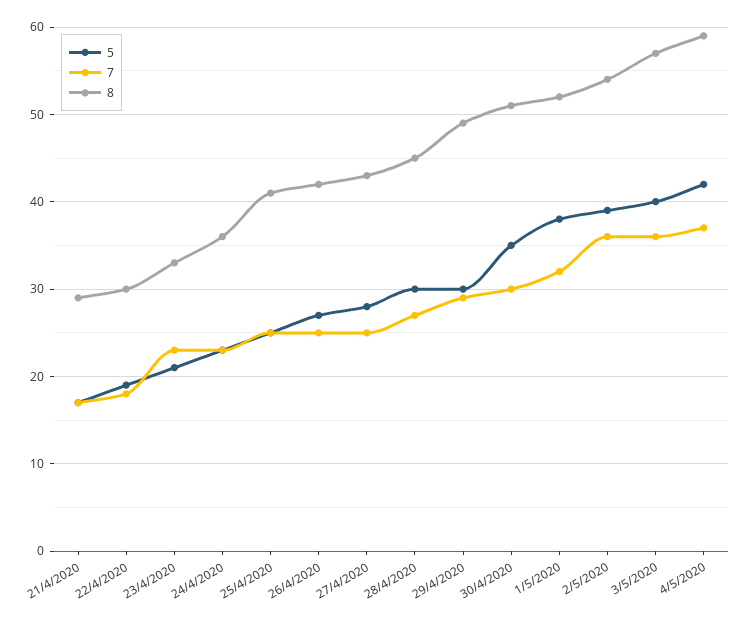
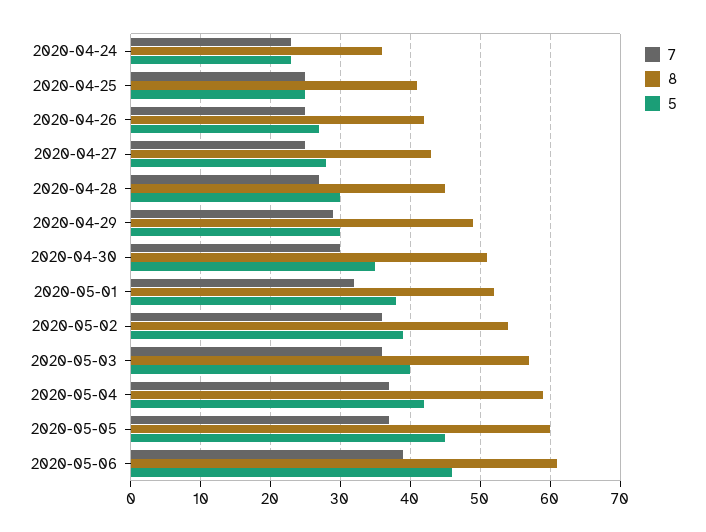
5, 21/4/2020: 17 -> none
7, 21/4/2020: 17 -> none
8, 21/4/2020: 29 -> none
5, 22/4/2020: 19 -> none
7, 22/4/2020: 18 -> none
8, 22/4/2020: 30 -> none
5, 23/4/2020: 21 -> none
7, 23/4/2020: 23 -> none
8, 23/4/2020: 33 -> none
7, 2020-05-05: none -> 37
8, 2020-05-05: none -> 60
5, 2020-05-05: none -> 45
7, 2020-05-06: none -> 39
8, 2020-05-06: none -> 61
5, 2020-05-06: none -> 46

